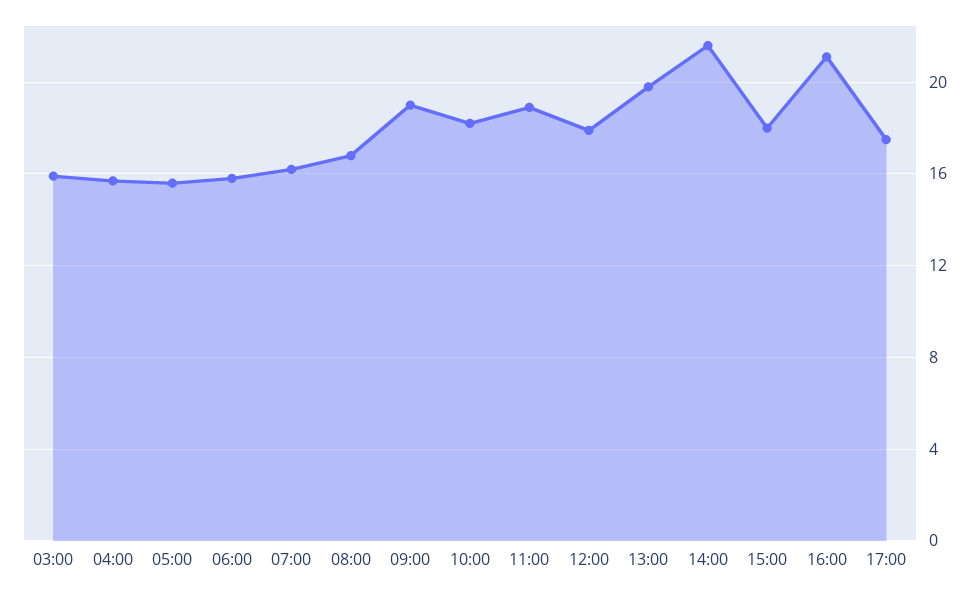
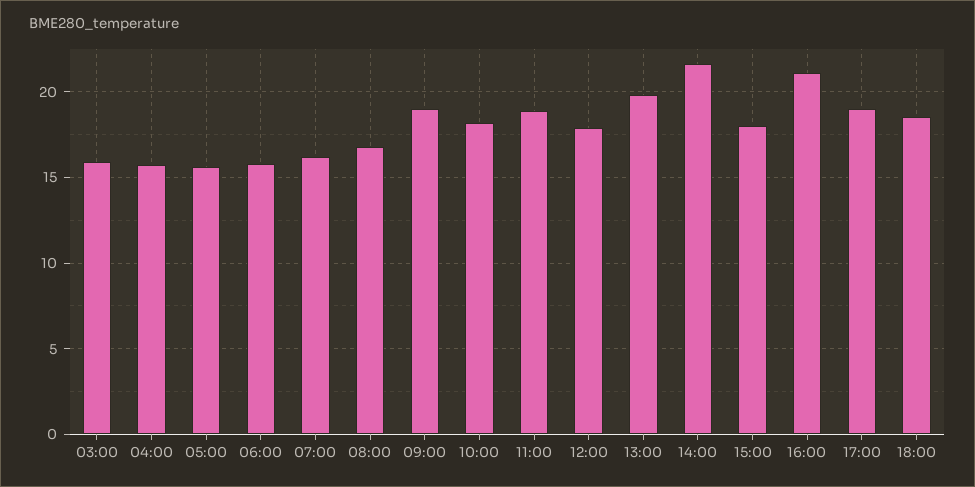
17:00: 17.5 -> 19
18:00: none -> 18.5

